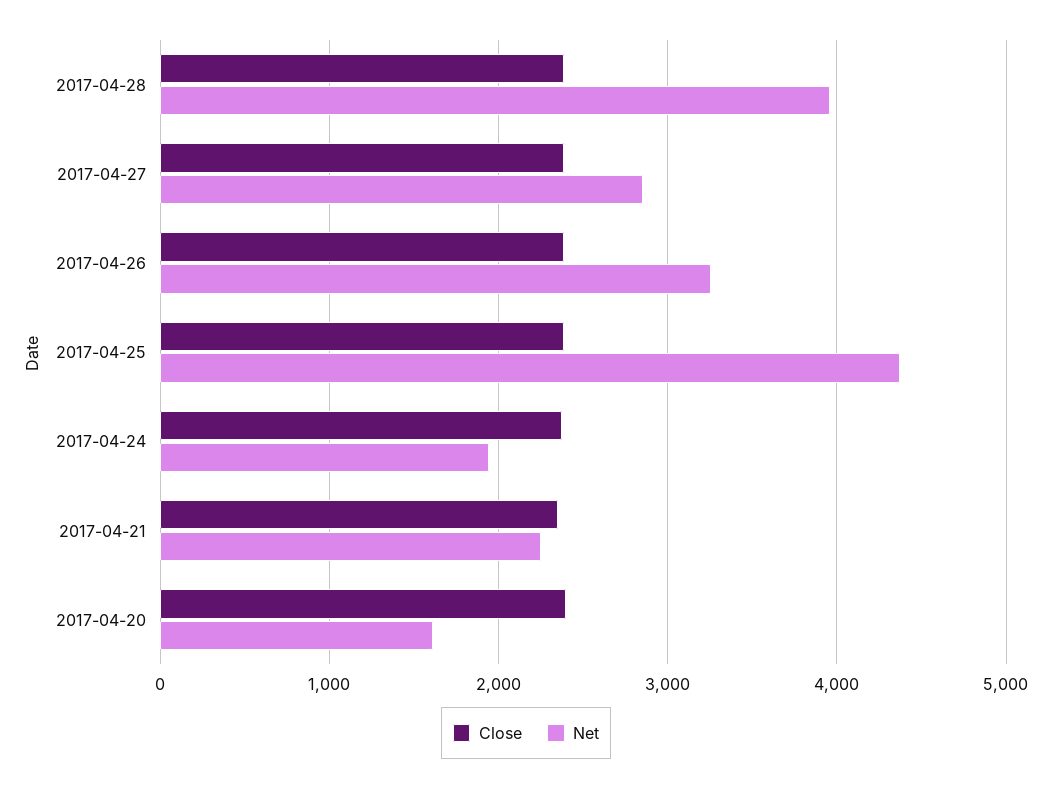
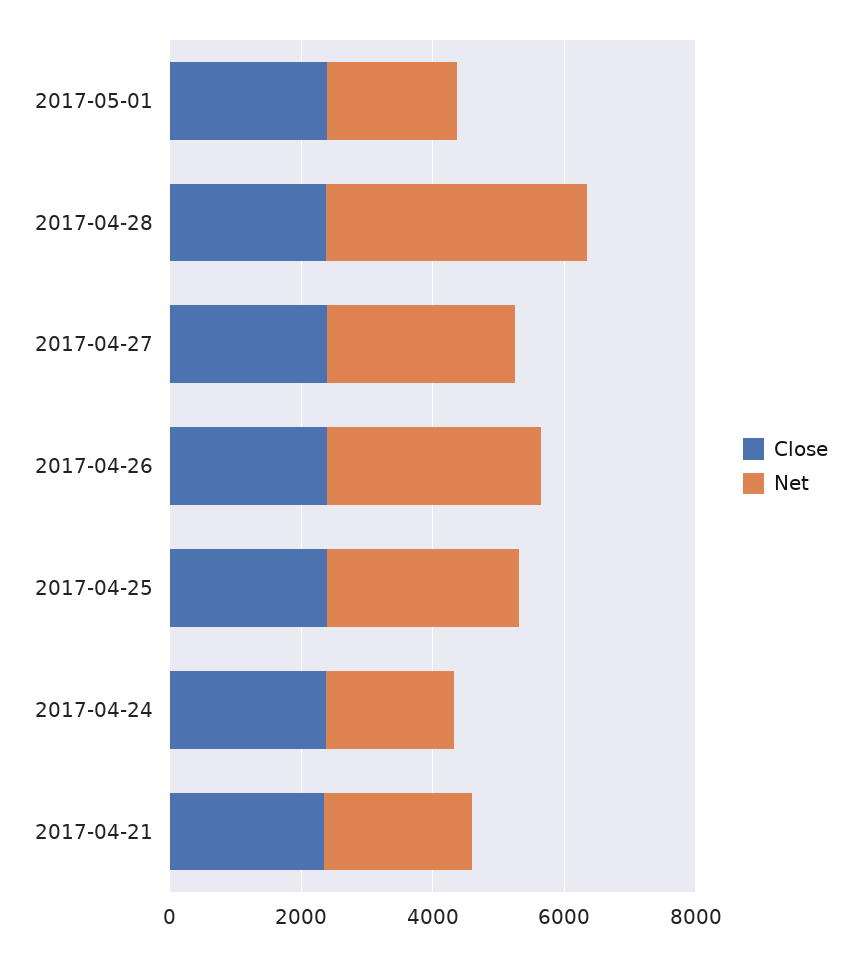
Net, 2017-04-25: 4400 -> 3000
Close, 2017-04-20: 2400 -> none
Net, 2017-04-20: 1600 -> none
Close, 2017-05-01: none -> 2500
Net, 2017-05-01: none -> 2000

